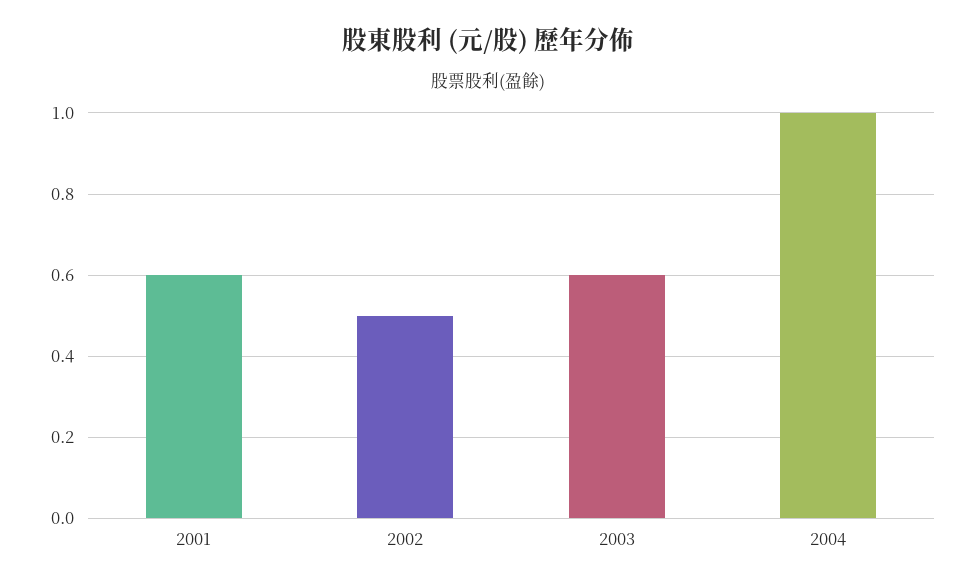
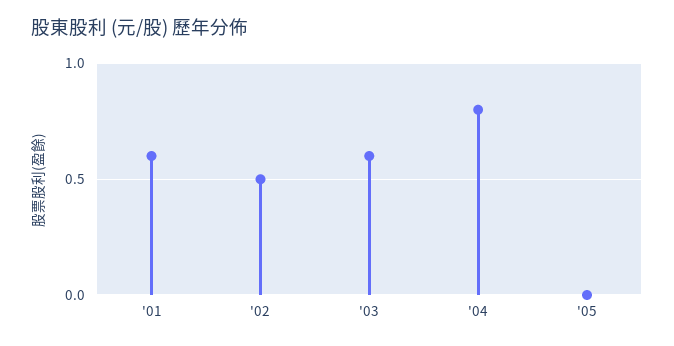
2004: 1 -> 0.8
'05: none -> 0

